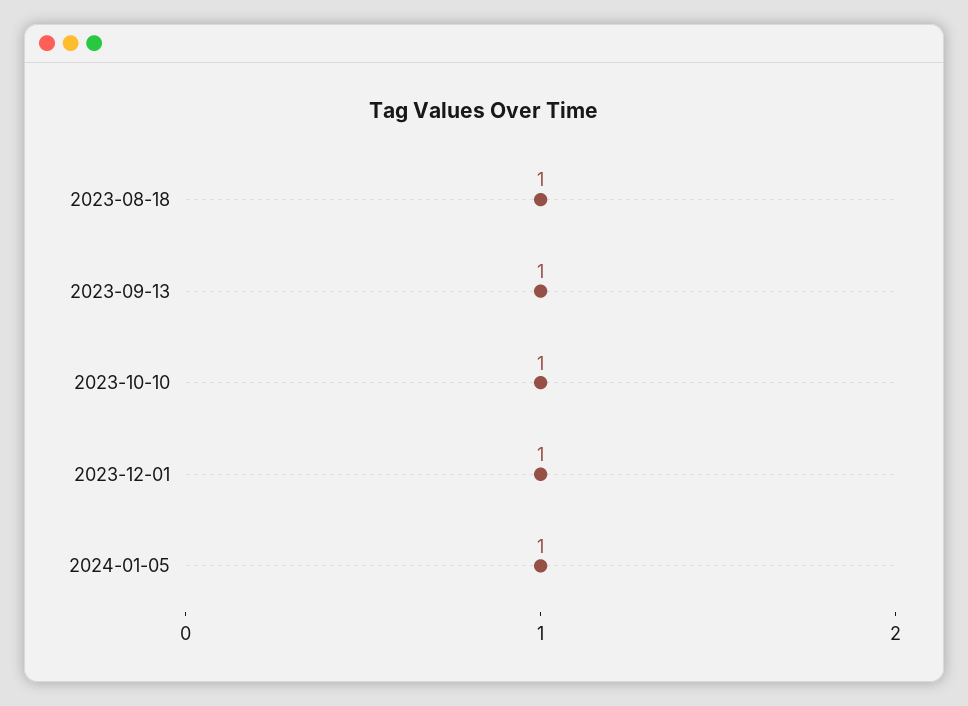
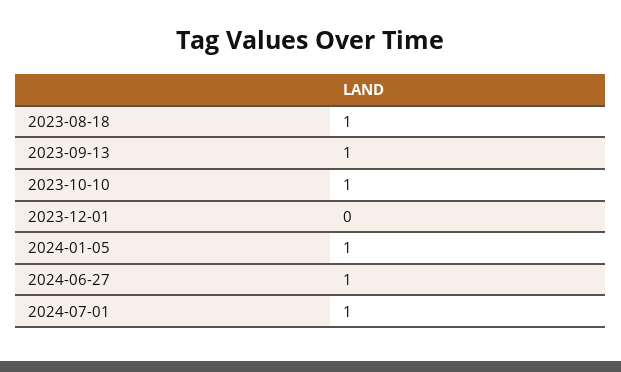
2023-12-01: 1 -> 0
2024-06-27: none -> 1
2024-07-01: none -> 1

